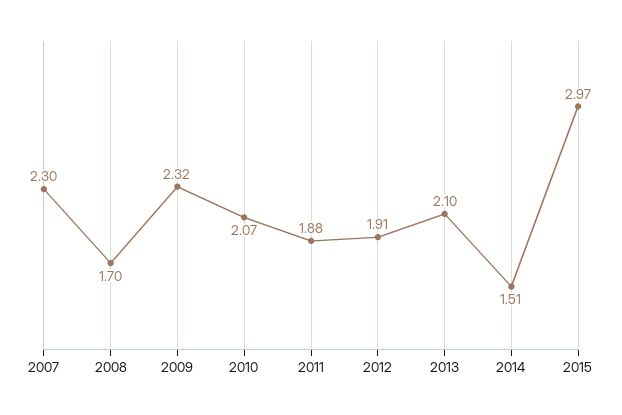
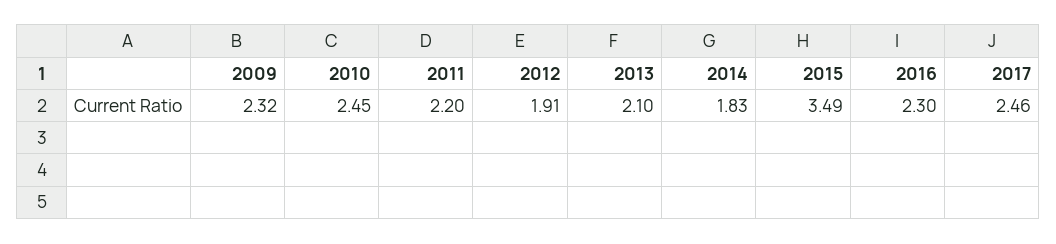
2007: 2.3 -> none
2008: 1.7 -> none
2010: 2.07 -> 2.45
2011: 1.88 -> 2.2
2014: 1.51 -> 1.83
2015: 2.97 -> 3.49
2016: none -> 2.3
2017: none -> 2.46

